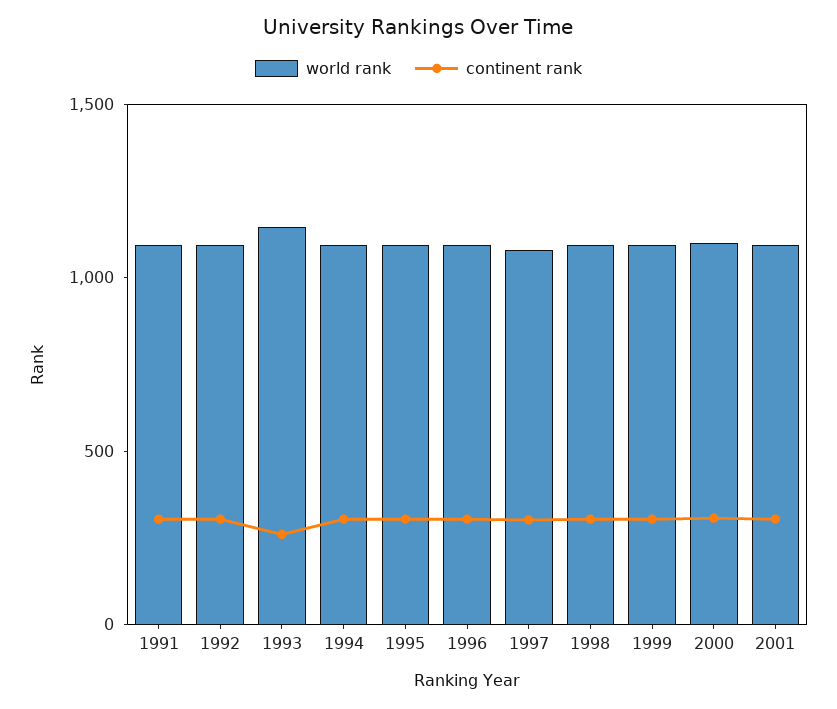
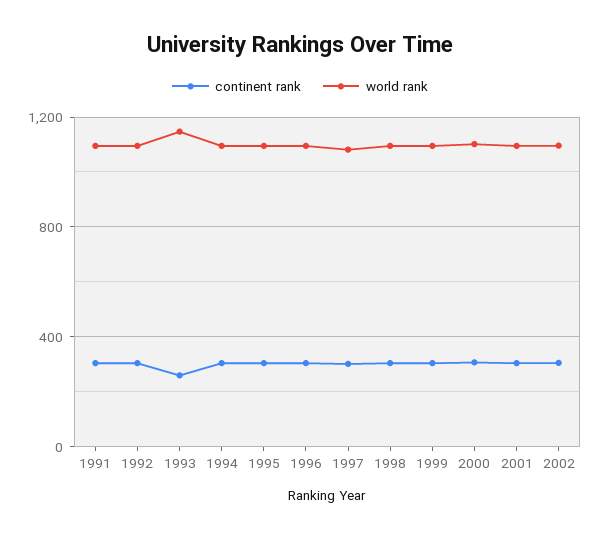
continent rank, 2002: none -> 300
world rank, 2002: none -> 1100

